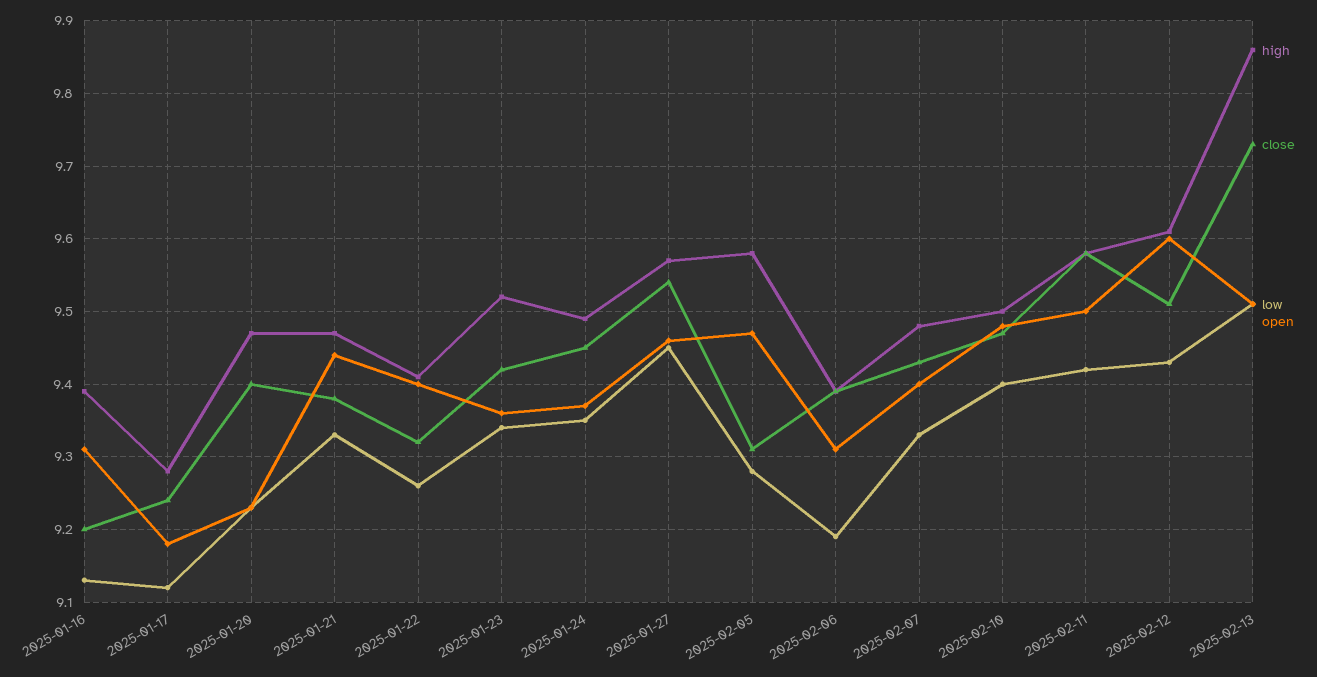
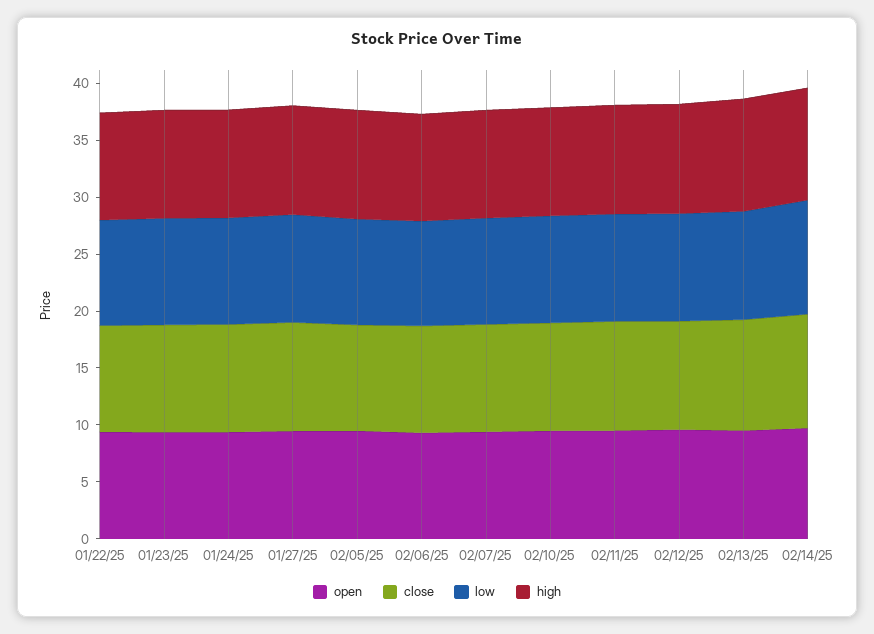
high, 2025-01-16: 9.39 -> none
close, 2025-01-16: 9.2 -> none
low, 2025-01-16: 9.13 -> none
open, 2025-01-16: 9.31 -> none
high, 2025-01-17: 9.28 -> none
close, 2025-01-17: 9.24 -> none
low, 2025-01-17: 9.12 -> none
open, 2025-01-17: 9.18 -> none
high, 2025-01-20: 9.47 -> none
close, 2025-01-20: 9.4 -> none
low, 2025-01-20: 9.23 -> none
open, 2025-01-20: 9.23 -> none
high, 2025-01-21: 9.47 -> none
close, 2025-01-21: 9.38 -> none
low, 2025-01-21: 9.33 -> none
open, 2025-01-21: 9.44 -> none
open, 02/14/25: none -> 10
close, 02/14/25: none -> 10
low, 02/14/25: none -> 10
high, 02/14/25: none -> 10

